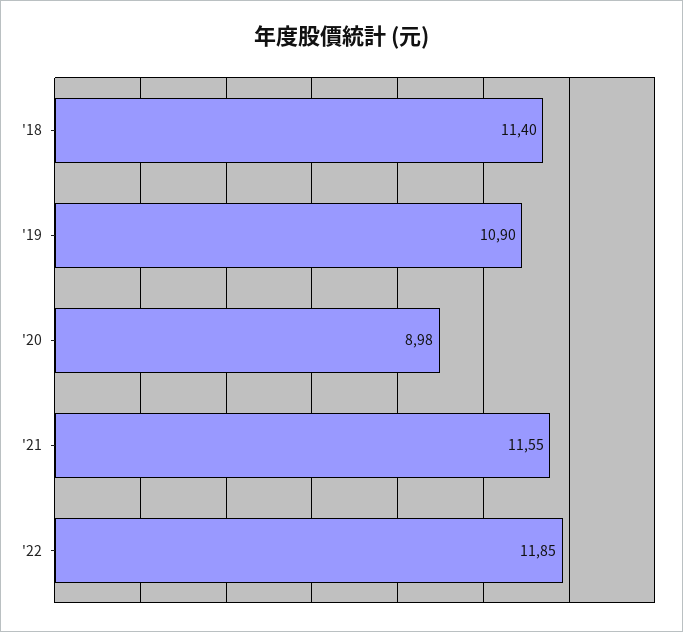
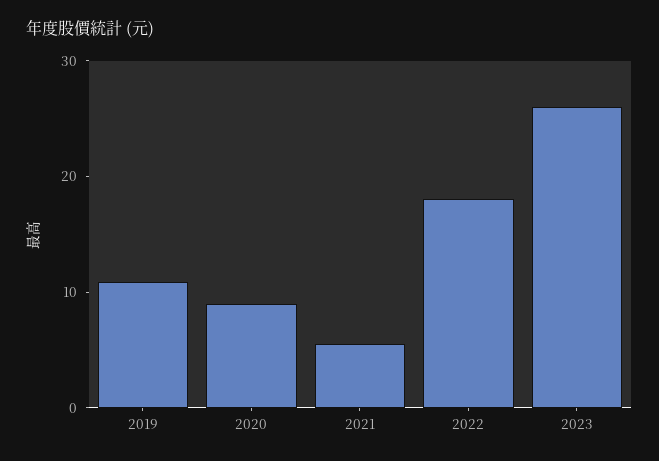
'18: 11.4 -> none
'21: 11.55 -> 6
'22: 11.85 -> 18
2023: none -> 26

